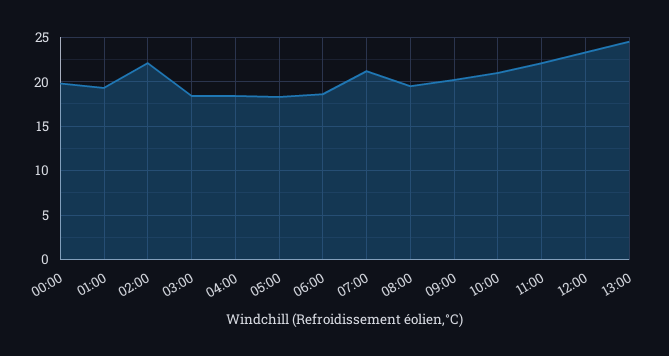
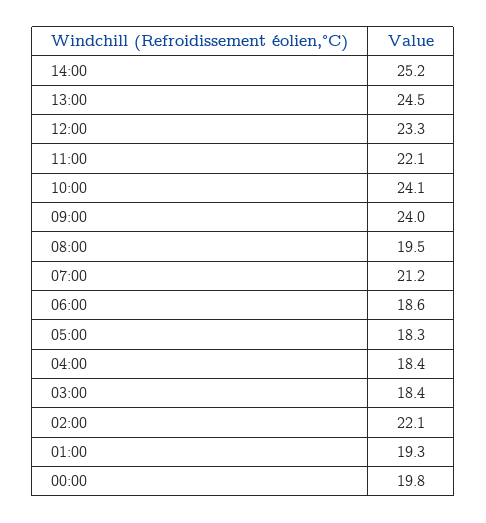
09:00: 20 -> 24
10:00: 21 -> 24.1
14:00: none -> 25.2

